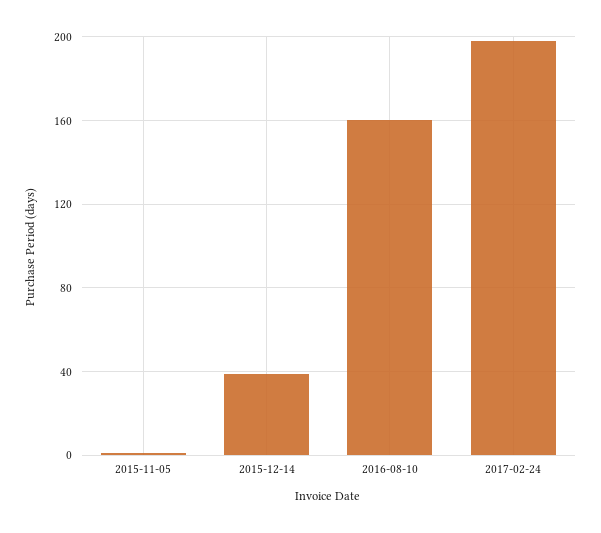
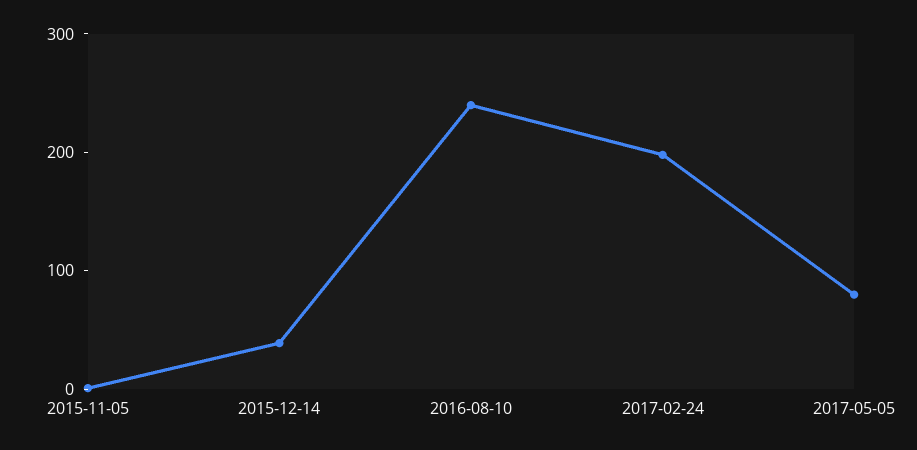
2016-08-10: 160 -> 240
2017-05-05: none -> 80

